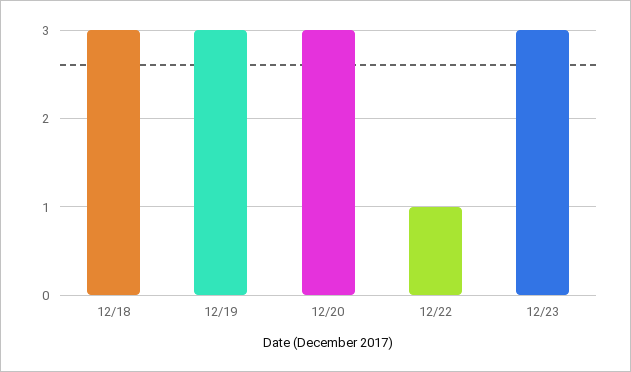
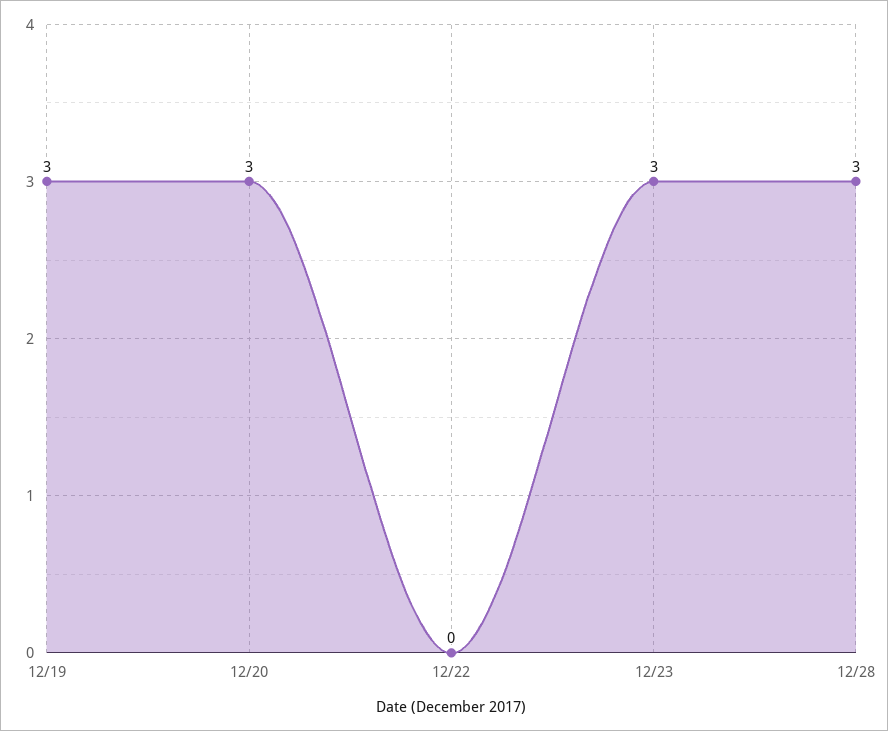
12/18: 3 -> none
12/22: 1 -> 0
12/28: none -> 3

